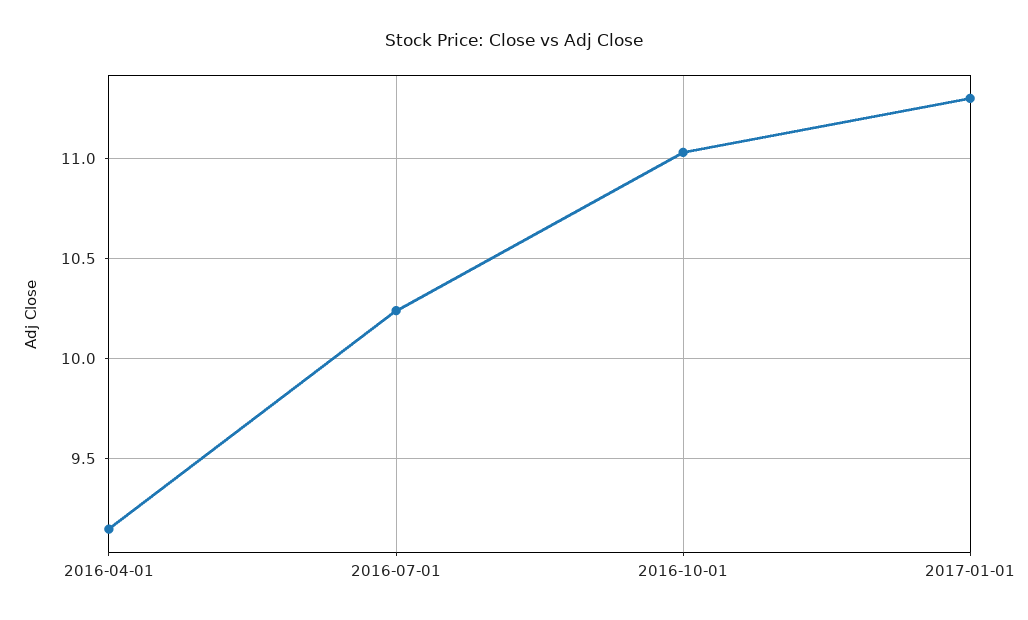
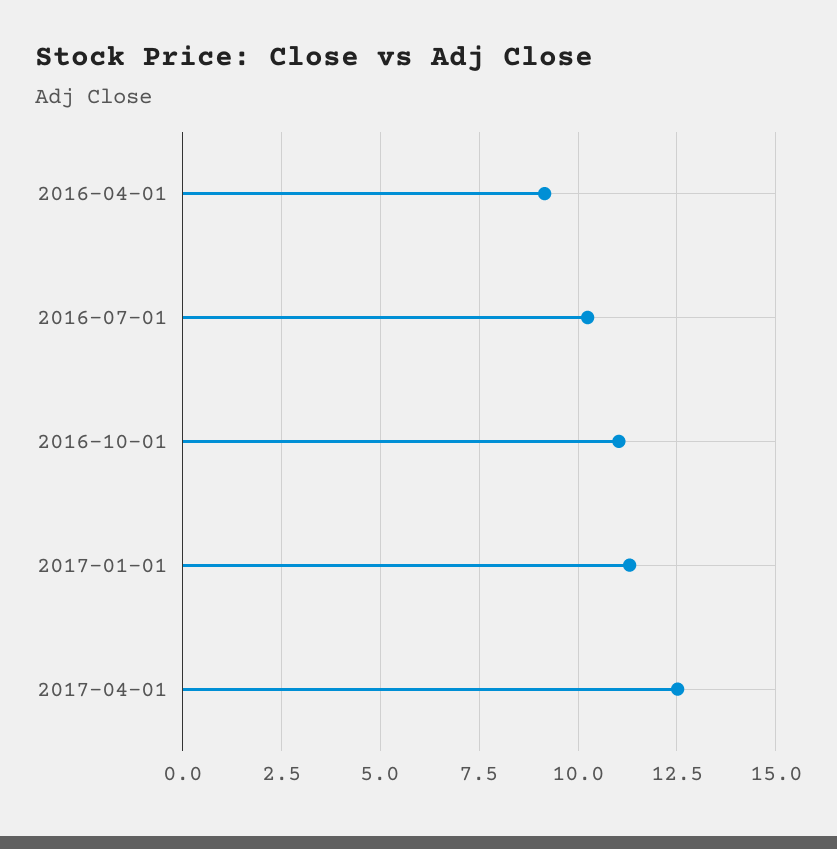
2017-04-01: none -> 12.5

